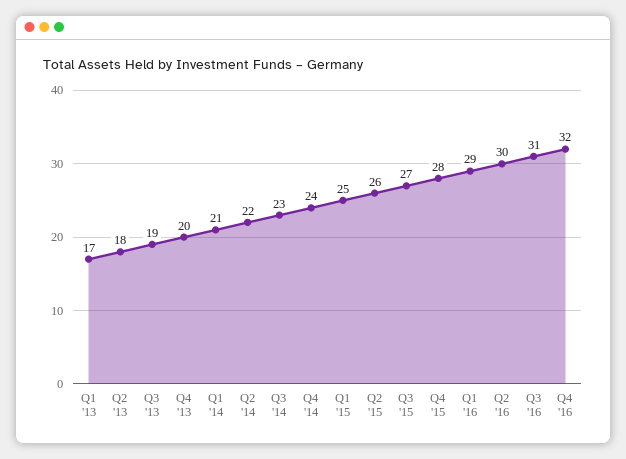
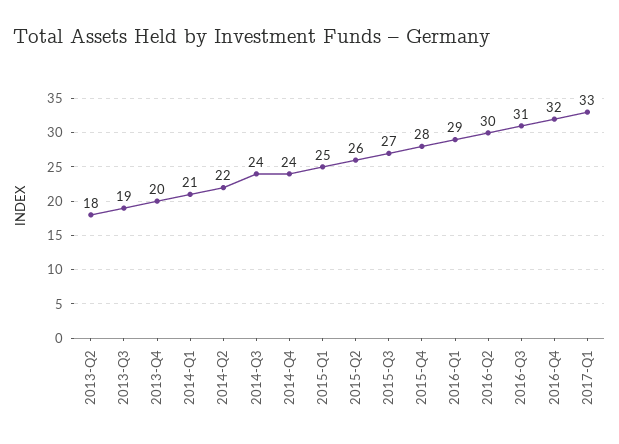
Q1 '13: 17 -> none
Q3 '14: 23 -> 24
2017-Q1: none -> 33

